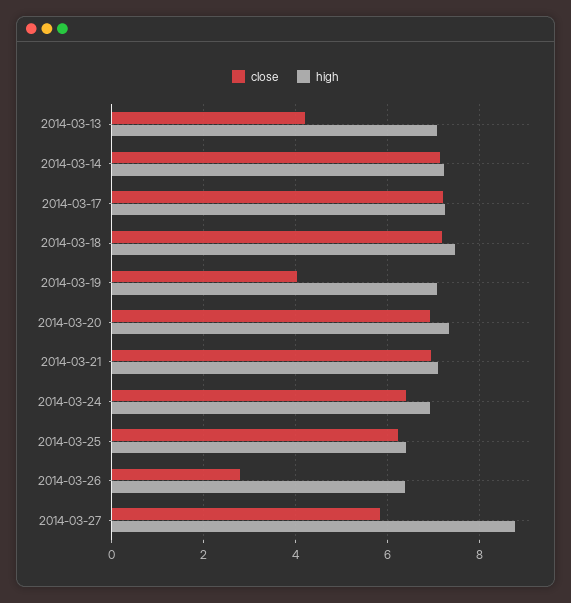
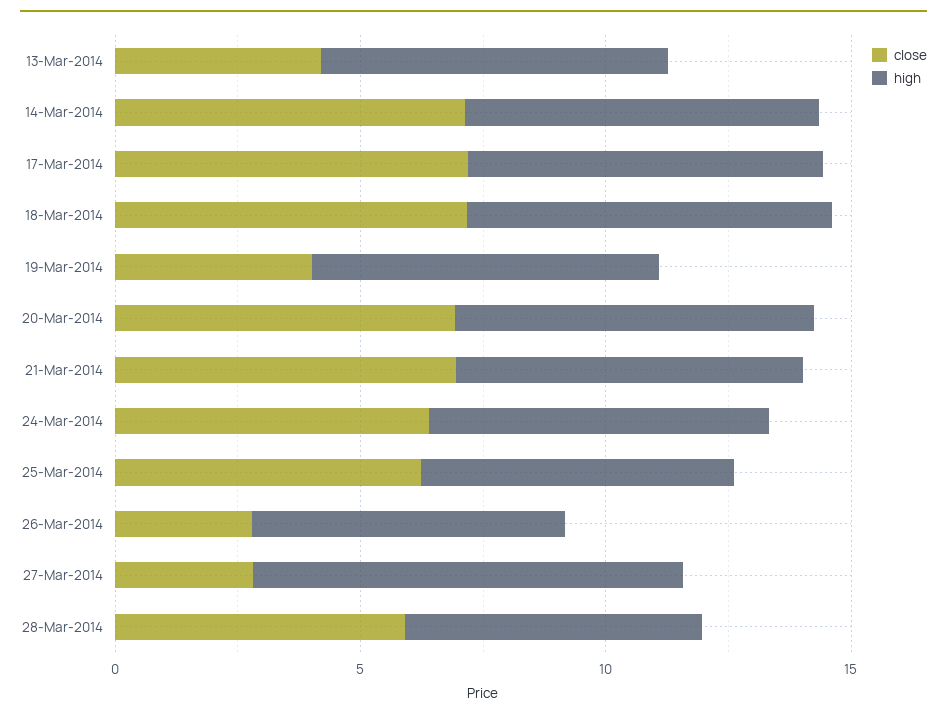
close, 2014-03-27: 5.8 -> 3
close, 28-Mar-2014: none -> 6
high, 28-Mar-2014: none -> 6

